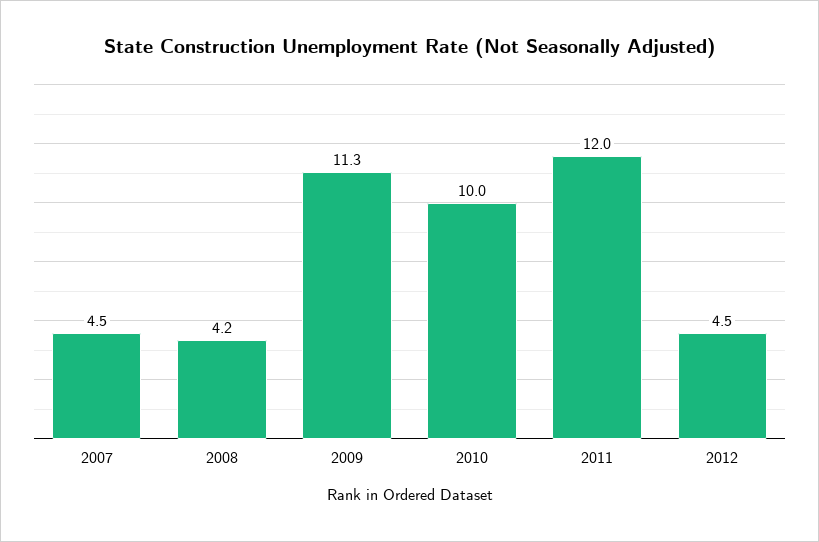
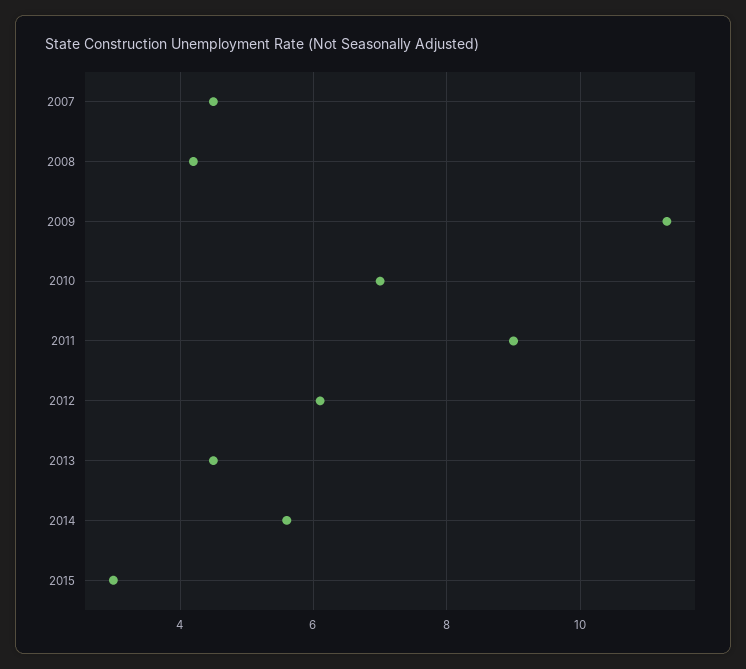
2010: 10 -> 7
2011: 12 -> 9
2012: 4.5 -> 6
2013: none -> 4.5
2014: none -> 5.5
2015: none -> 3

